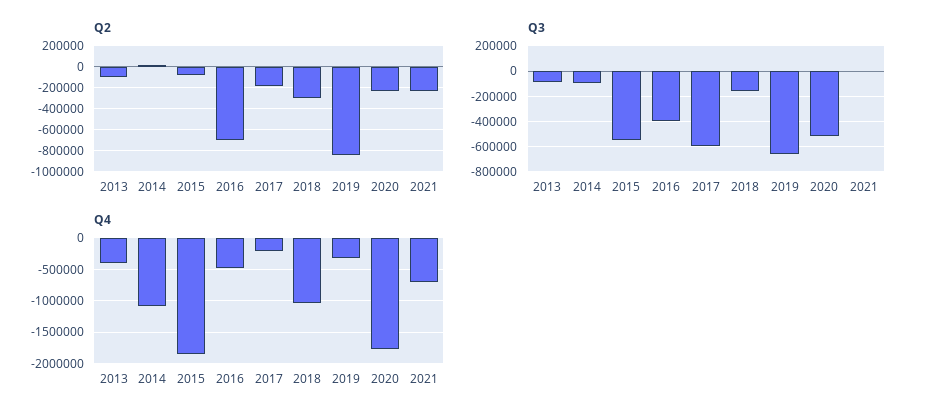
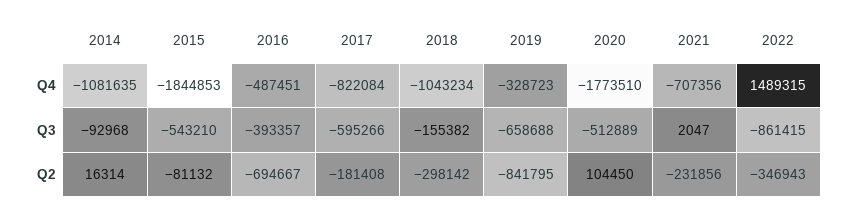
Q2, 2013: -100000 -> none
Q2, 2020: -200000 -> 104450
Q3, 2013: -100000 -> none
Q4, 2013: -400000 -> none
Q4, 2017: -200000 -> -822084
Q4, 2022: none -> 1489315
Q3, 2022: none -> -861415
Q2, 2022: none -> -346943

